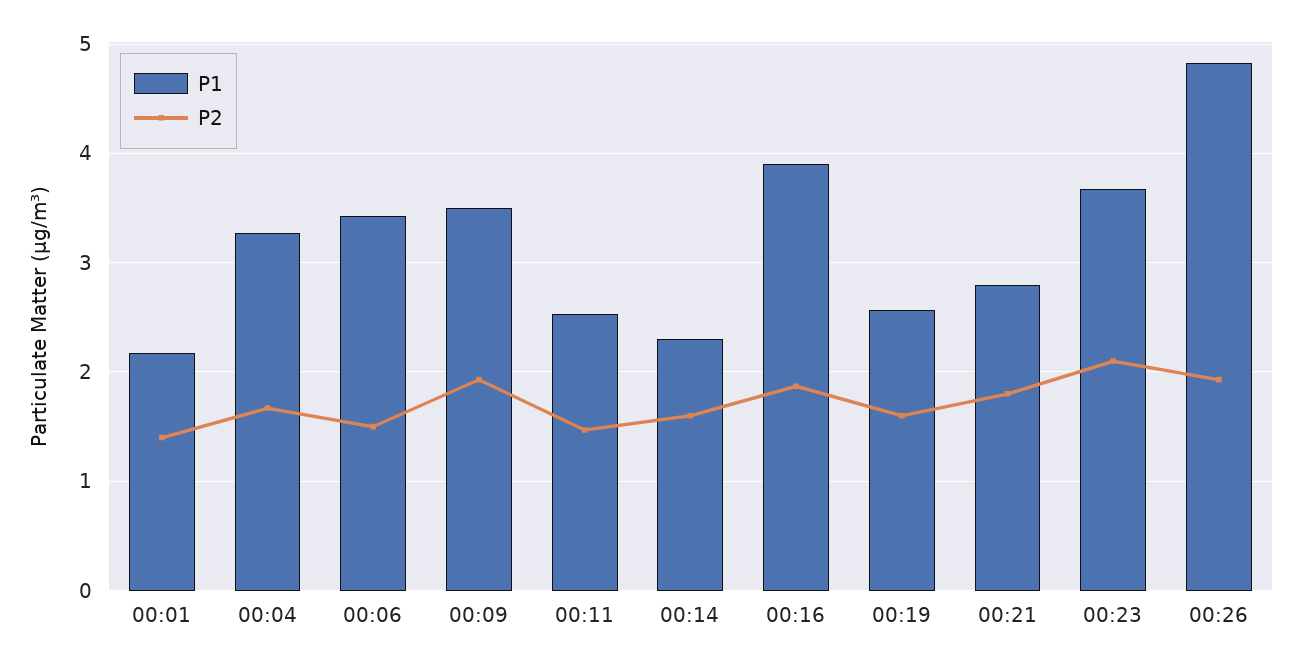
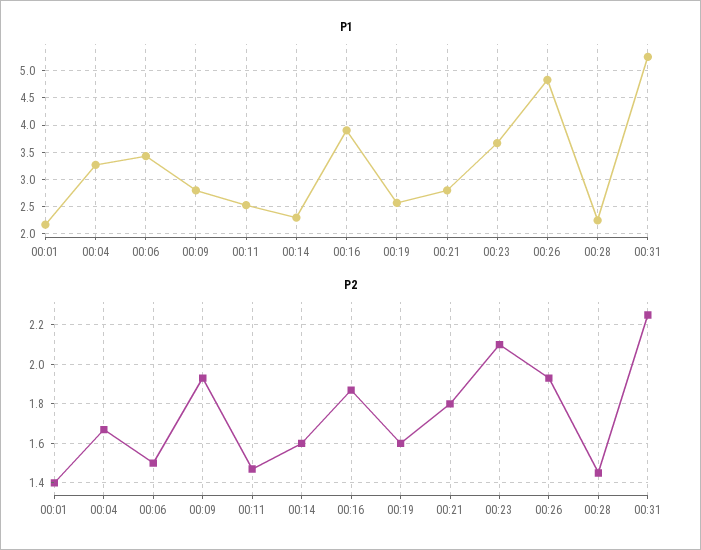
P1, 00:09: 3.5 -> 2.75
P1, 00:28: none -> 2.25
P1, 00:31: none -> 5.25
P2, 00:28: none -> 1.45
P2, 00:31: none -> 2.25

